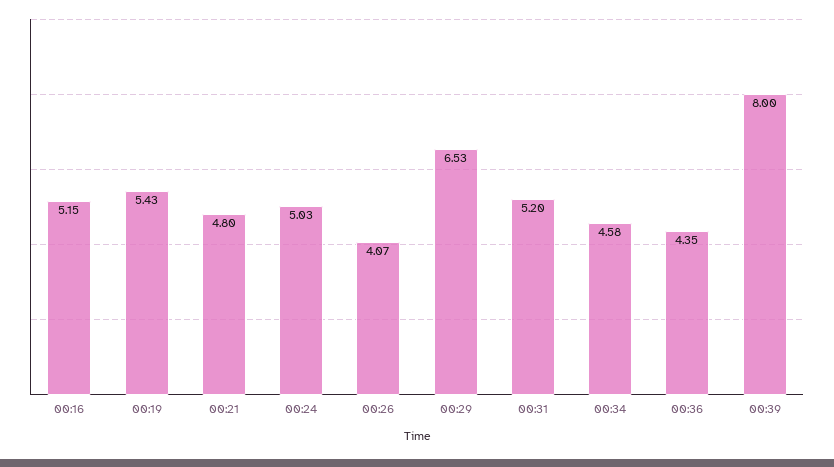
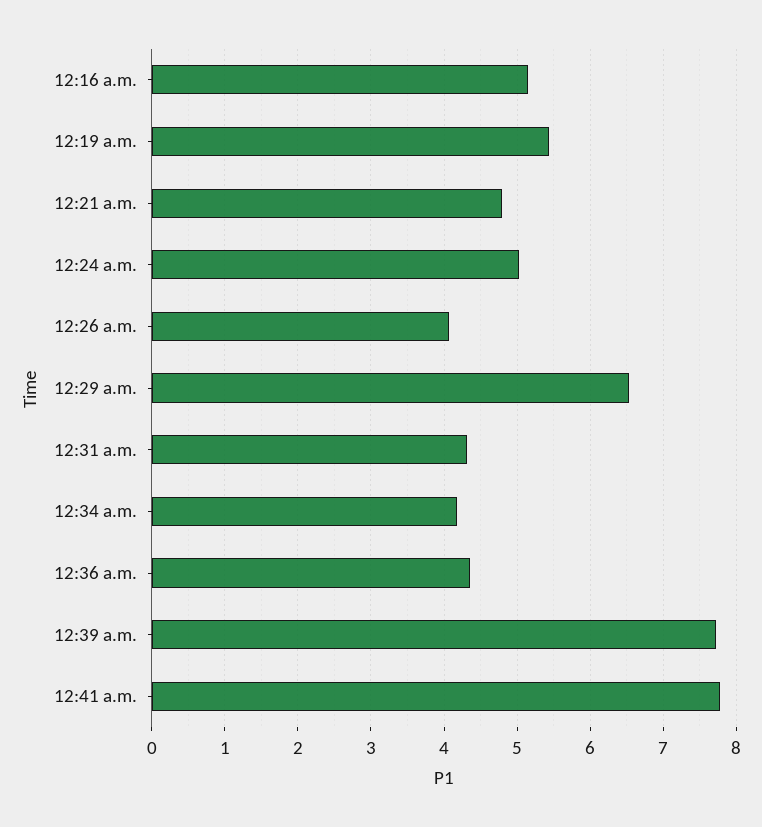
00:31: 5.2 -> 4.3
00:34: 4.58 -> 4.2
00:39: 8 -> 7.7
12:41 a.m.: none -> 7.8

